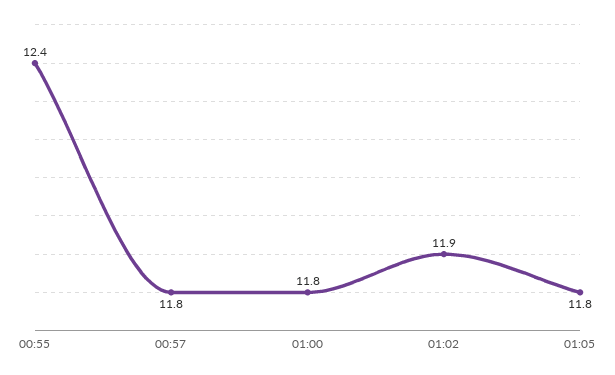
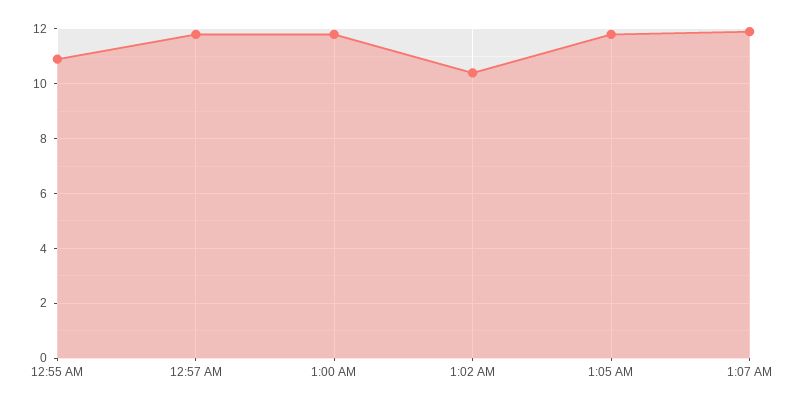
00:55: 12.4 -> 11
01:02: 11.9 -> 10.5
1:07 AM: none -> 12

